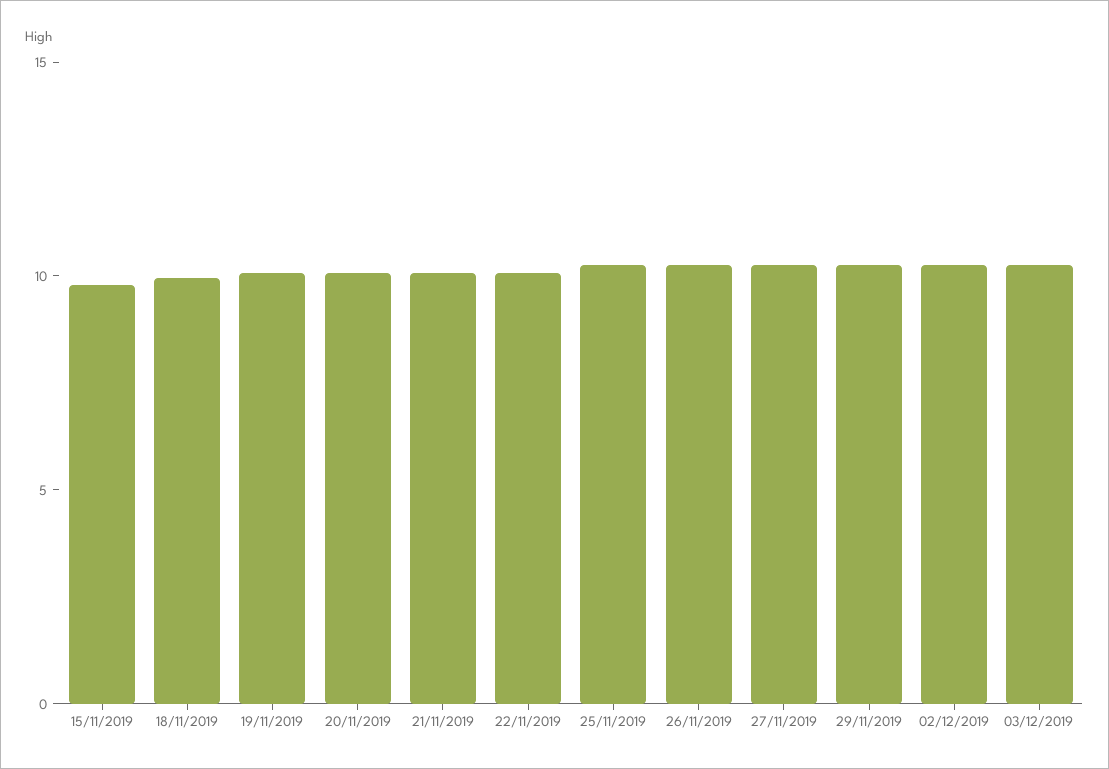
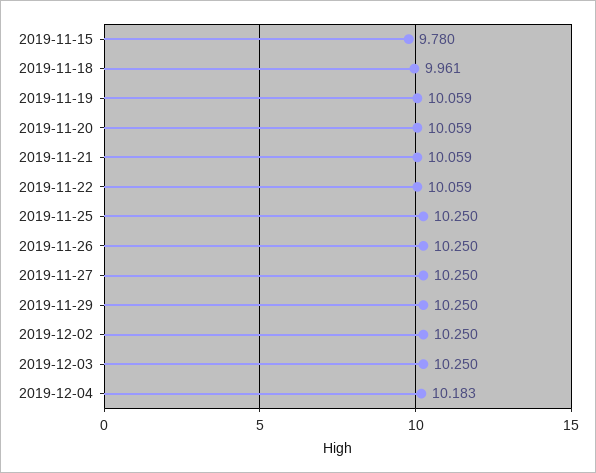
2019-12-04: none -> 10.183

